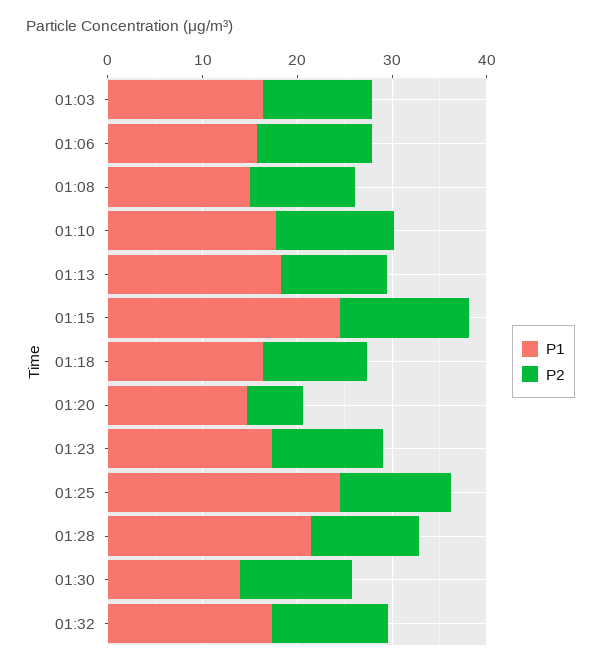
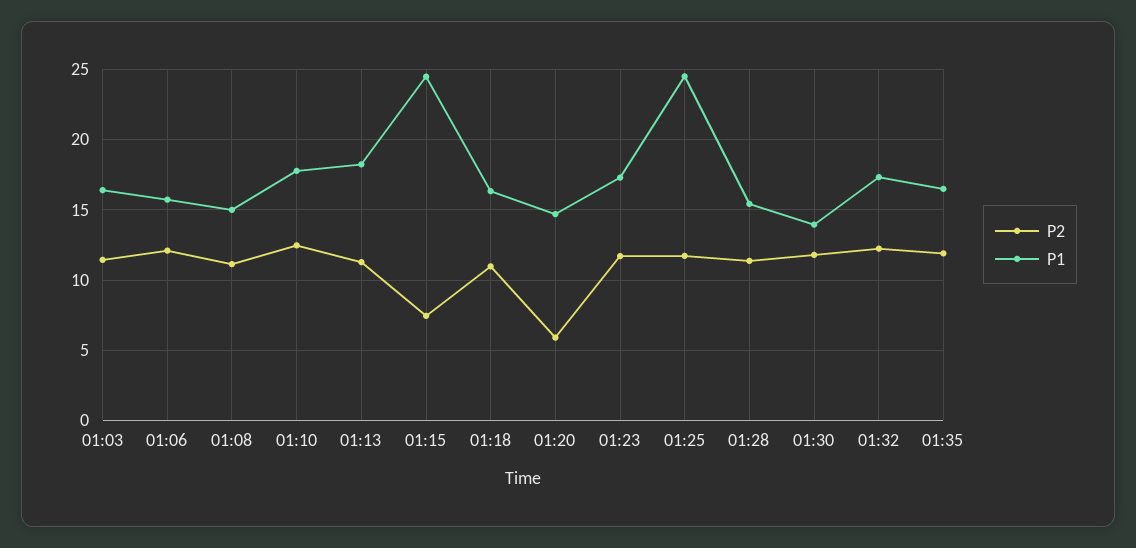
P2, 01:15: 14 -> 7.5
P1, 01:28: 22 -> 15.5
P2, 01:35: none -> 12
P1, 01:35: none -> 16.5

